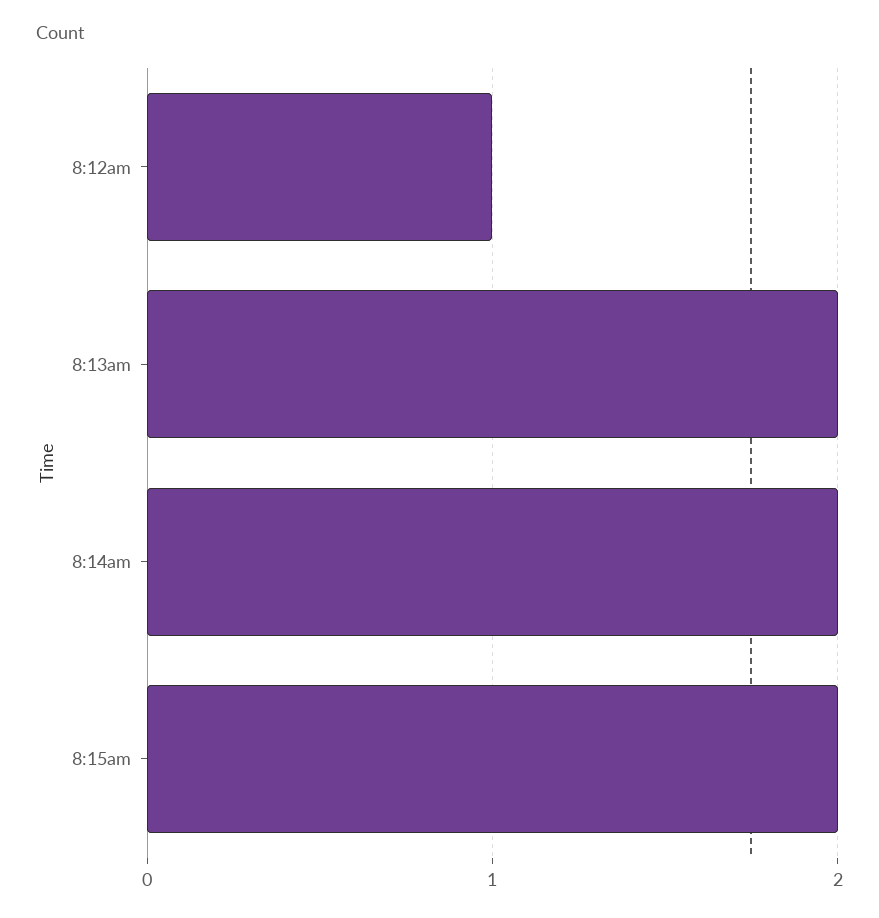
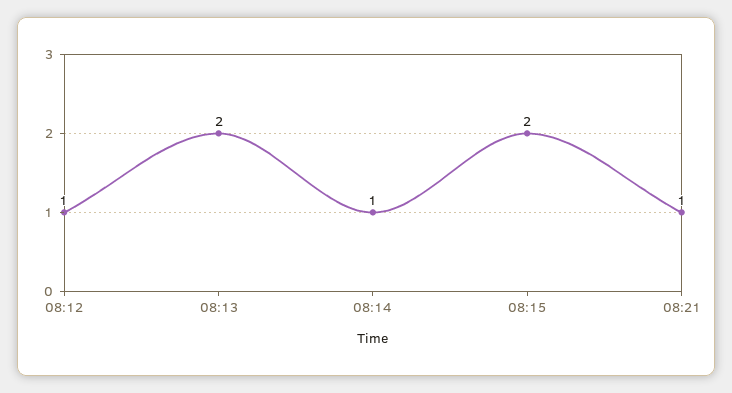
8:14am: 2 -> 1
08:21: none -> 1

